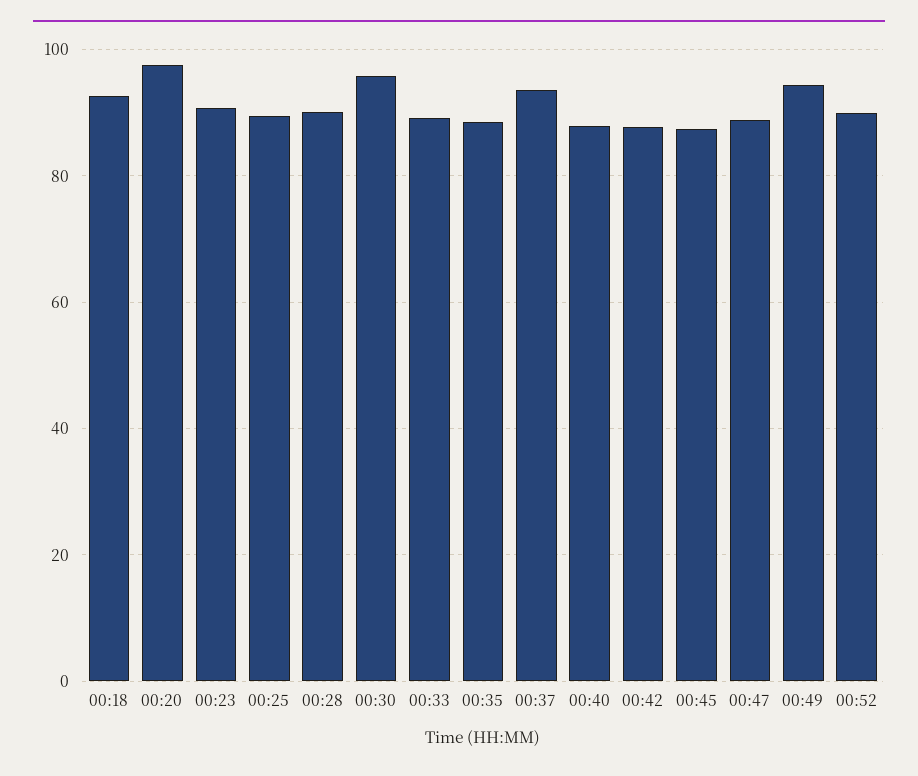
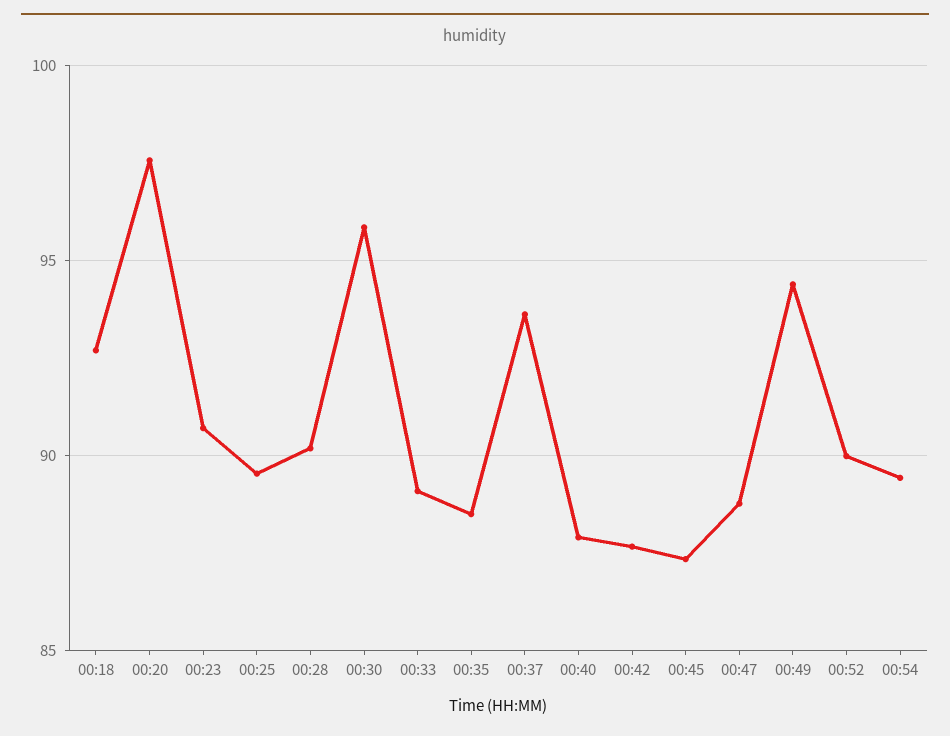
00:54: none -> 89.5

